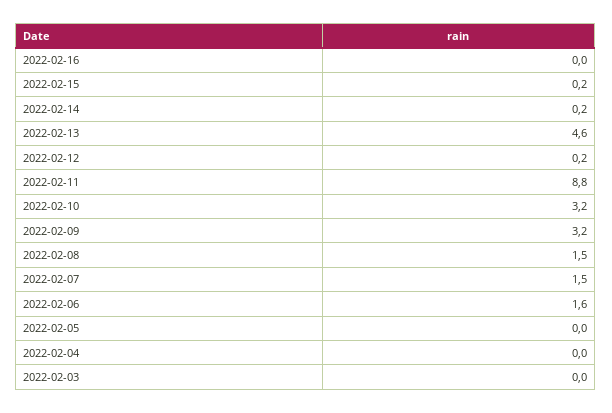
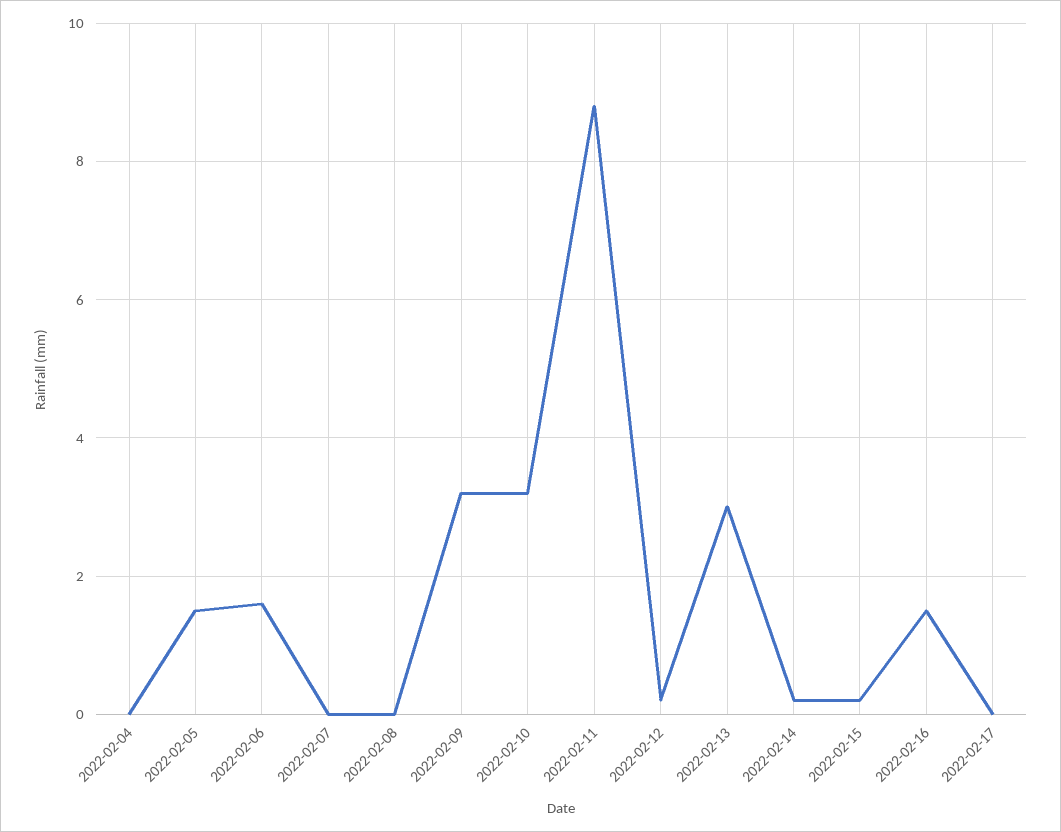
2022-02-16: 0 -> 1.5
2022-02-13: 4.6 -> 3
2022-02-08: 1.5 -> 0
2022-02-07: 1.5 -> 0
2022-02-05: 0 -> 1.5
2022-02-03: 0 -> none
2022-02-17: none -> 0

